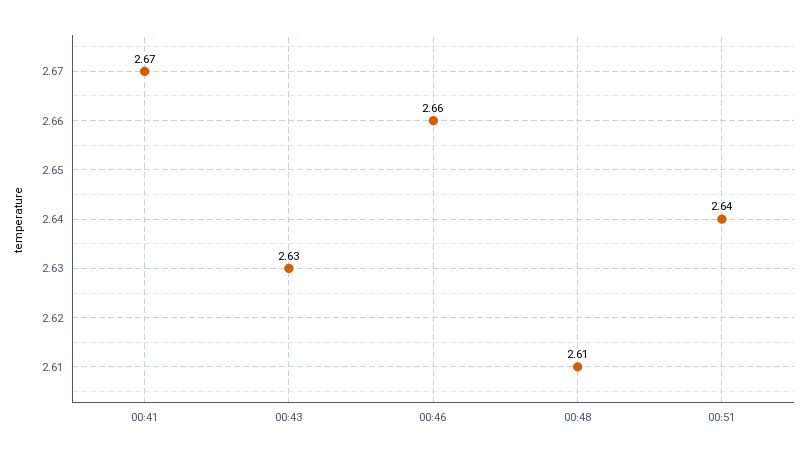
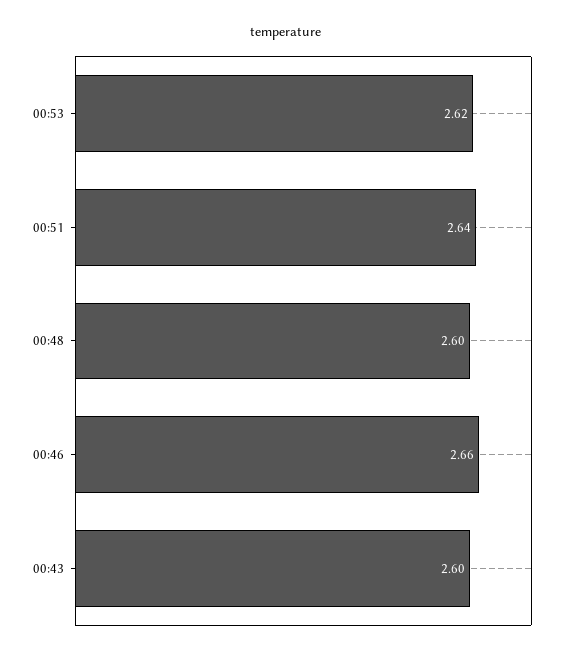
00:41: 2.67 -> none
00:43: 2.63 -> 2.6
00:48: 2.61 -> 2.6
00:53: none -> 2.62

